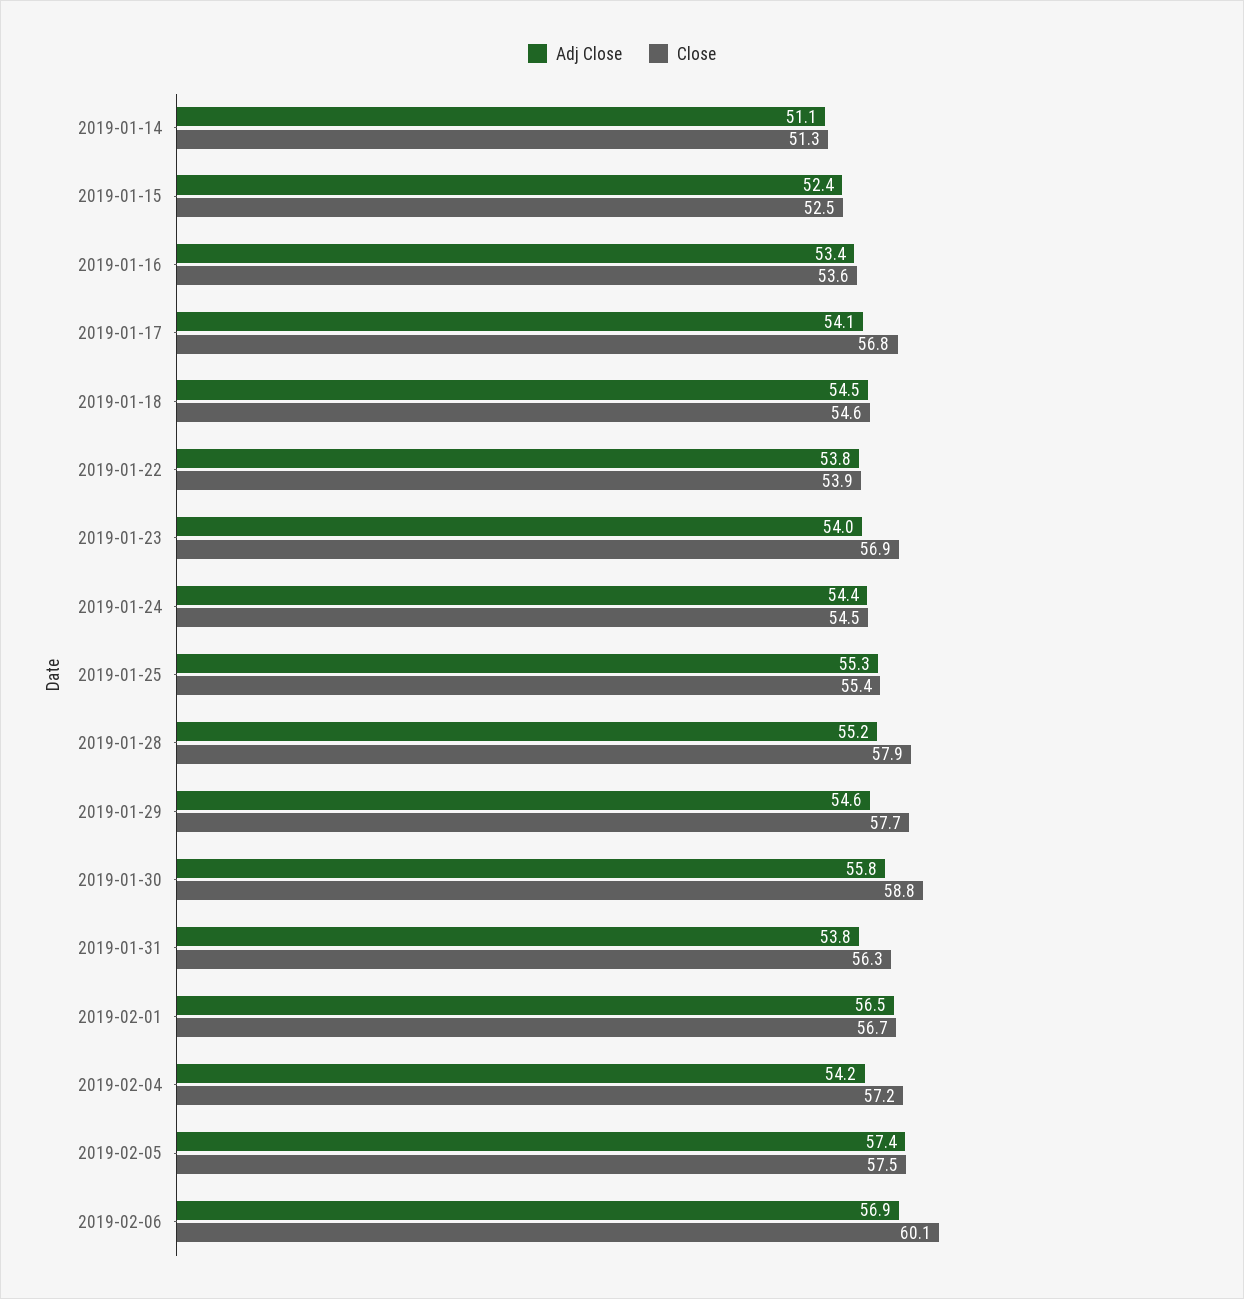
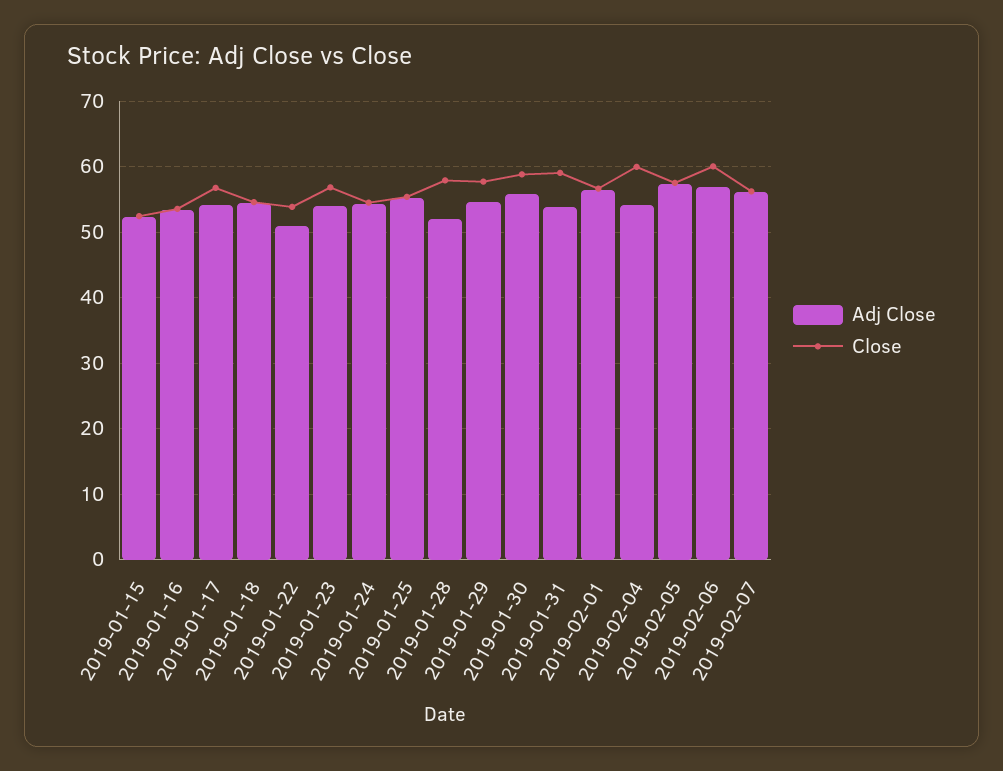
Adj Close, 2019-01-14: 51.1 -> none
Close, 2019-01-14: 51.3 -> none
Adj Close, 2019-01-22: 53.8 -> 51
Adj Close, 2019-01-28: 55.2 -> 52
Close, 2019-01-31: 56.3 -> 59
Close, 2019-02-04: 57.2 -> 60
Adj Close, 2019-02-07: none -> 56
Close, 2019-02-07: none -> 56

